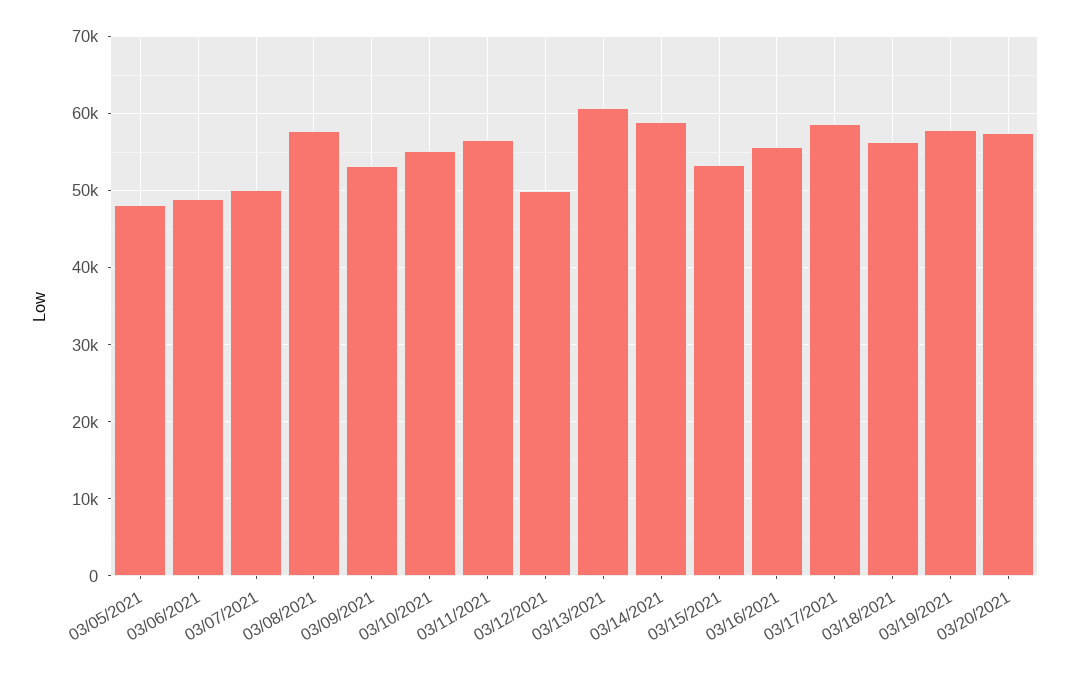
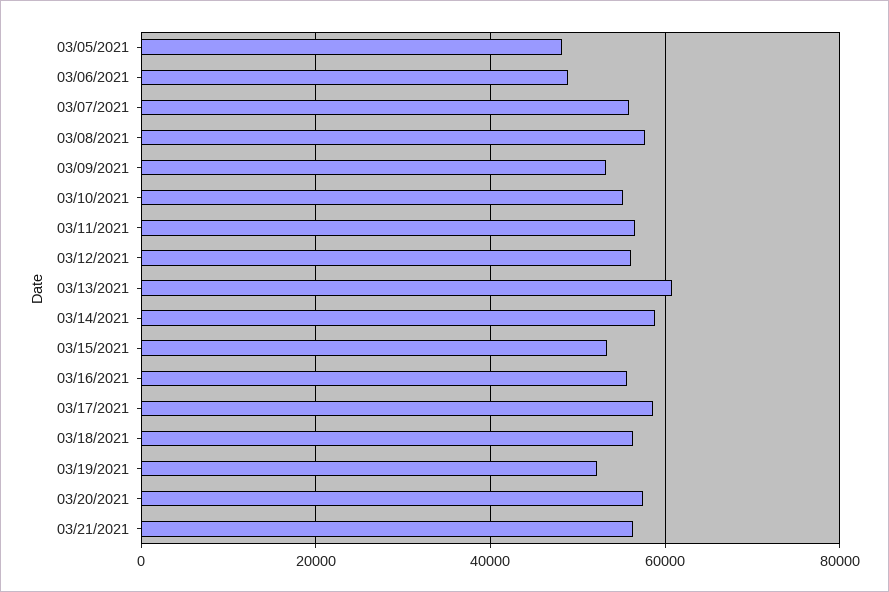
03/07/2021: 50000 -> 56000
03/12/2021: 50000 -> 56000
03/19/2021: 58000 -> 52000
03/21/2021: none -> 56000

